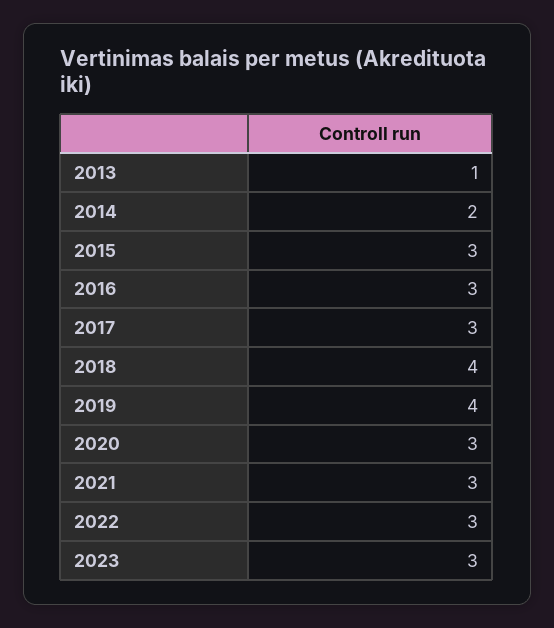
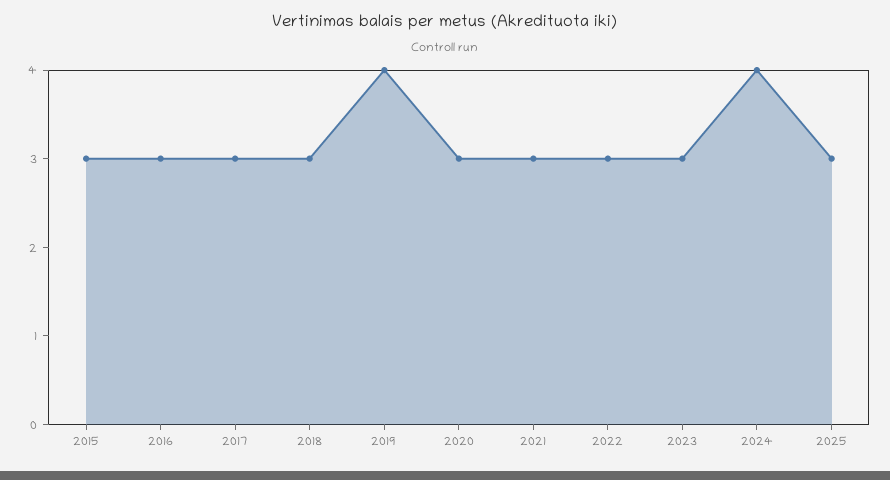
2013: 1 -> none
2014: 2 -> none
2018: 4 -> 3
2024: none -> 4
2025: none -> 3

